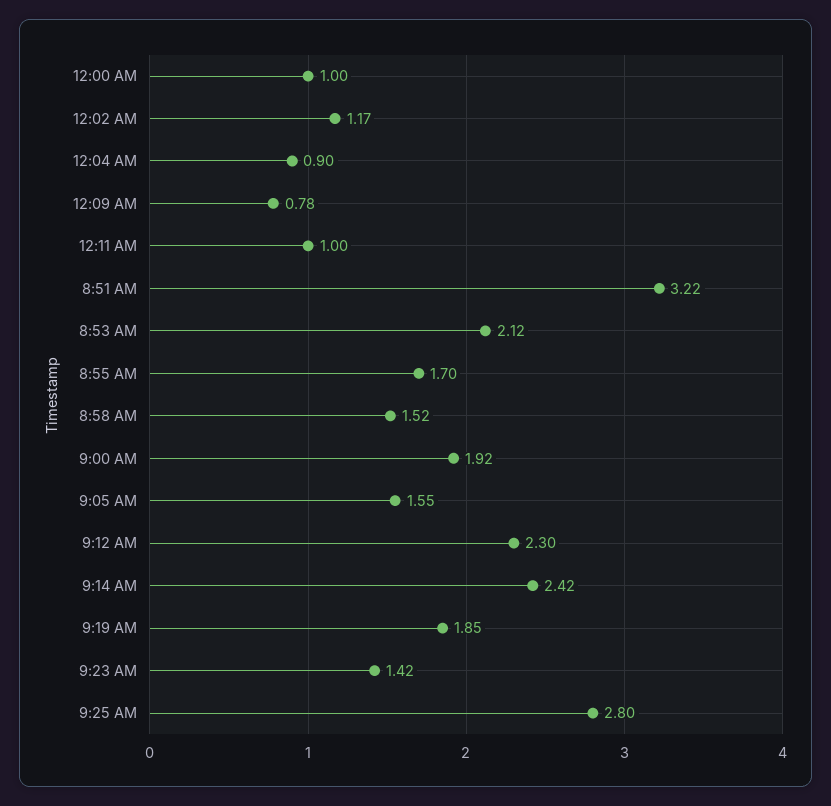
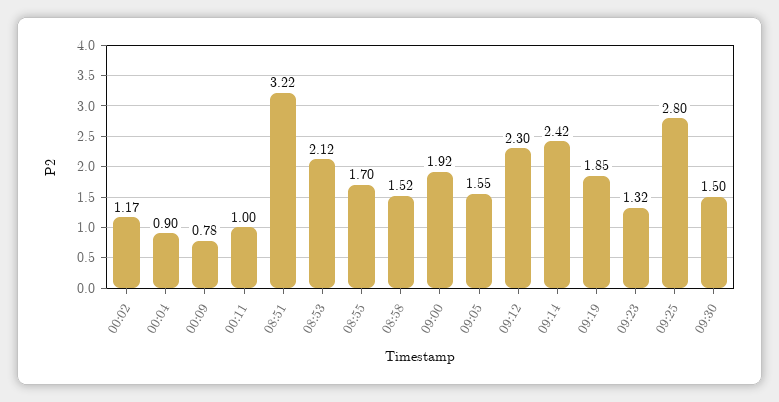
12:00 AM: 1 -> none
9:23 AM: 1.42 -> 1.32
09:30: none -> 1.5

